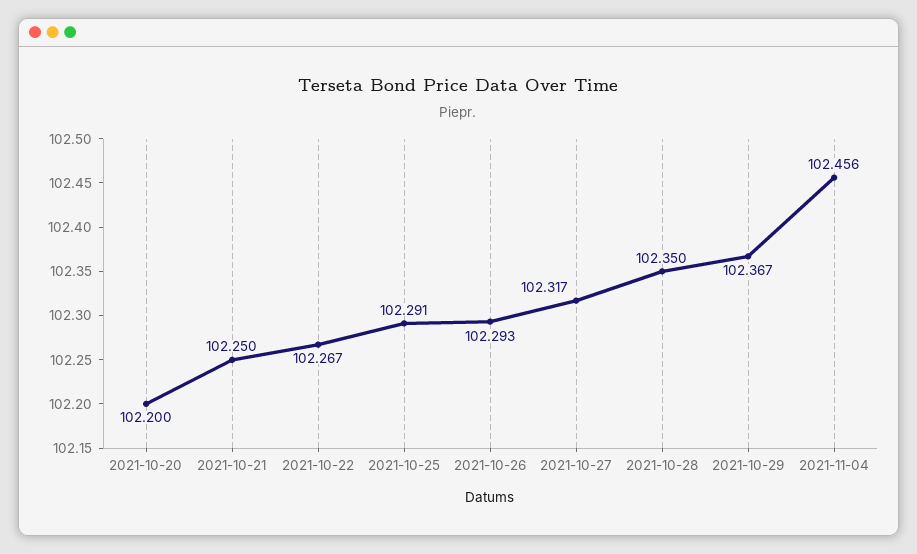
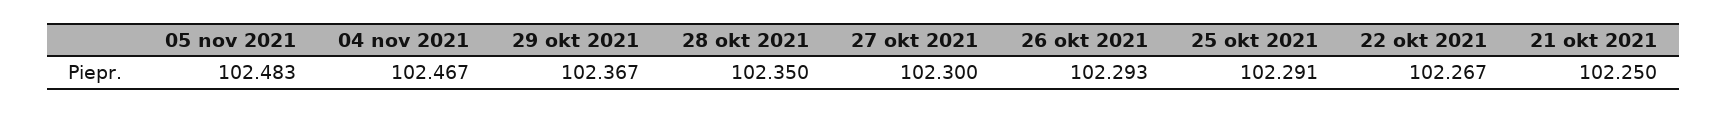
2021-10-20: 102.2 -> none
2021-10-27: 102.317 -> 102.3
2021-11-04: 102.456 -> 102.467
05 nov 2021: none -> 102.483

